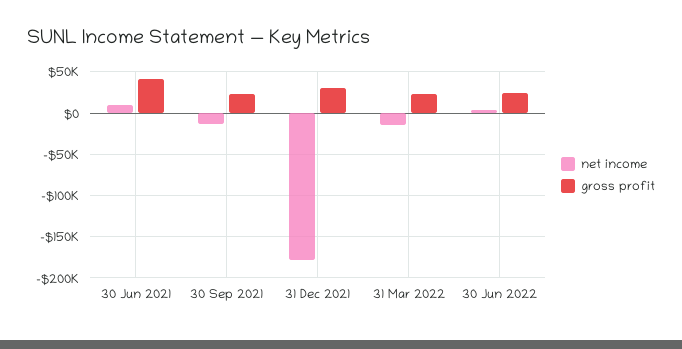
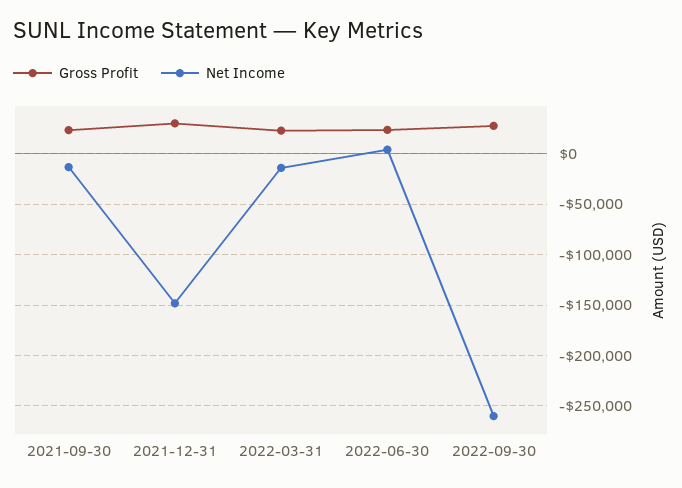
net income, 30 Jun 2021: 10000 -> none
gross profit, 30 Jun 2021: 40000 -> none
net income, 31 Dec 2021: -180000 -> -150000
gross profit, 2022-09-30: none -> 30000
net income, 2022-09-30: none -> -260000

